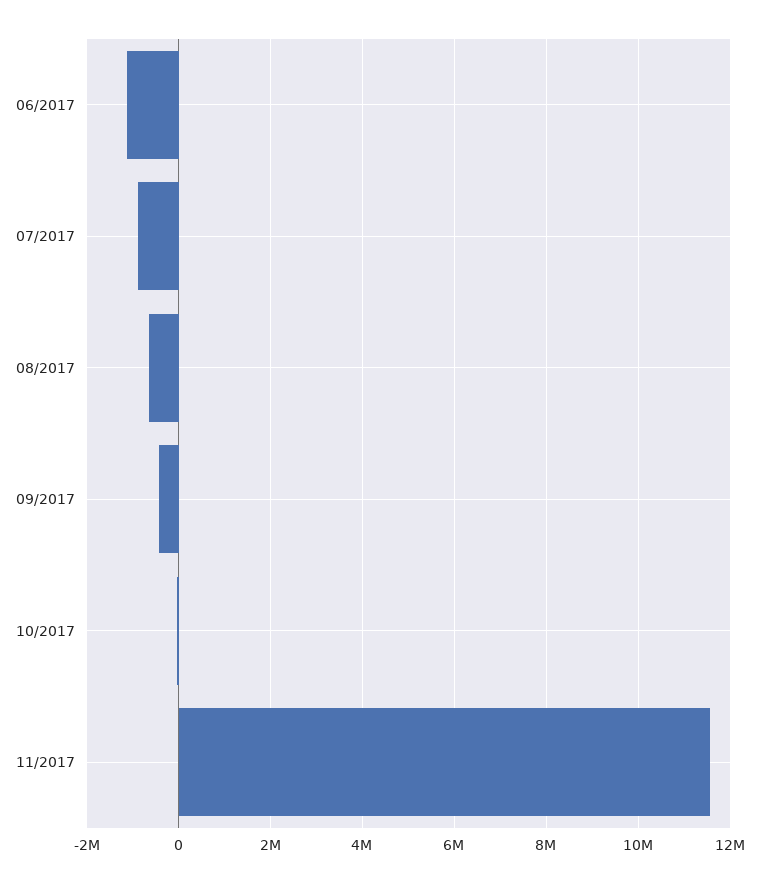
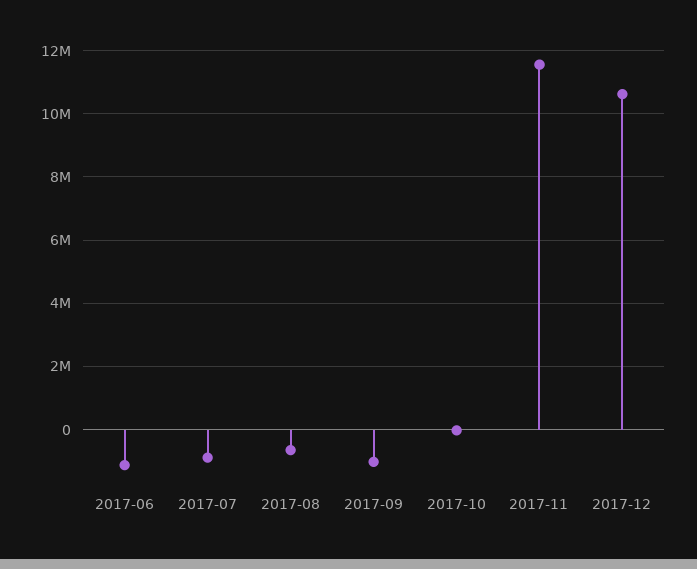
09/2017: -400000 -> -1000000
2017-12: none -> 10600000

